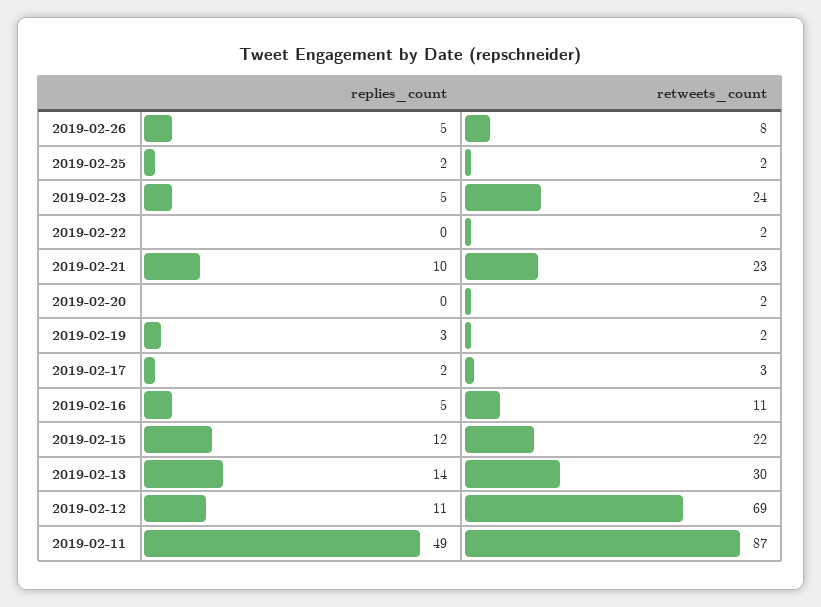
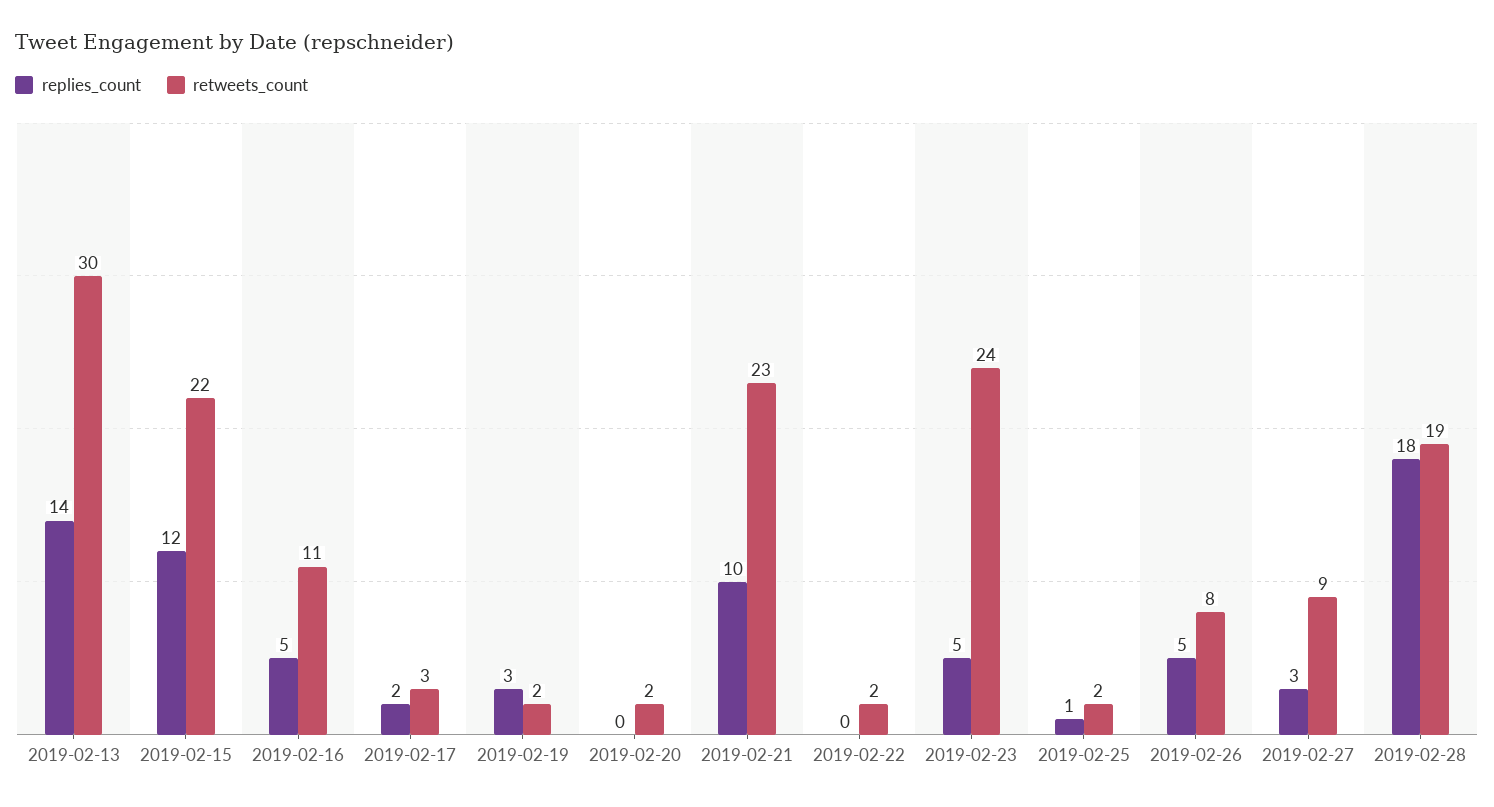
replies_count, 2019-02-25: 2 -> 1
replies_count, 2019-02-12: 11 -> none
retweets_count, 2019-02-12: 69 -> none
replies_count, 2019-02-11: 49 -> none
retweets_count, 2019-02-11: 87 -> none
replies_count, 2019-02-27: none -> 3
retweets_count, 2019-02-27: none -> 9
replies_count, 2019-02-28: none -> 18
retweets_count, 2019-02-28: none -> 19

